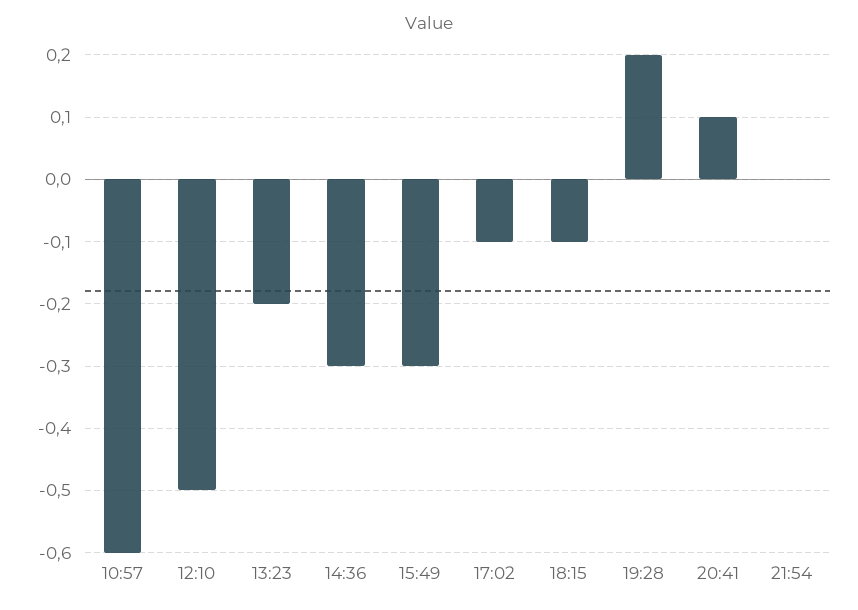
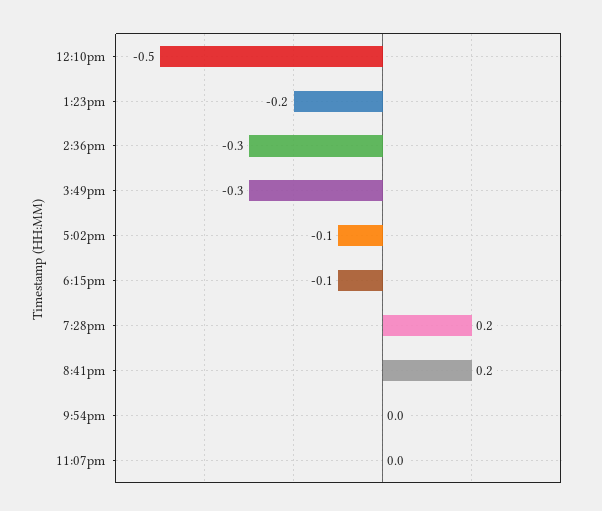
10:57: -0.6 -> none
20:41: 0.1 -> 0.2
11:07pm: none -> 0

